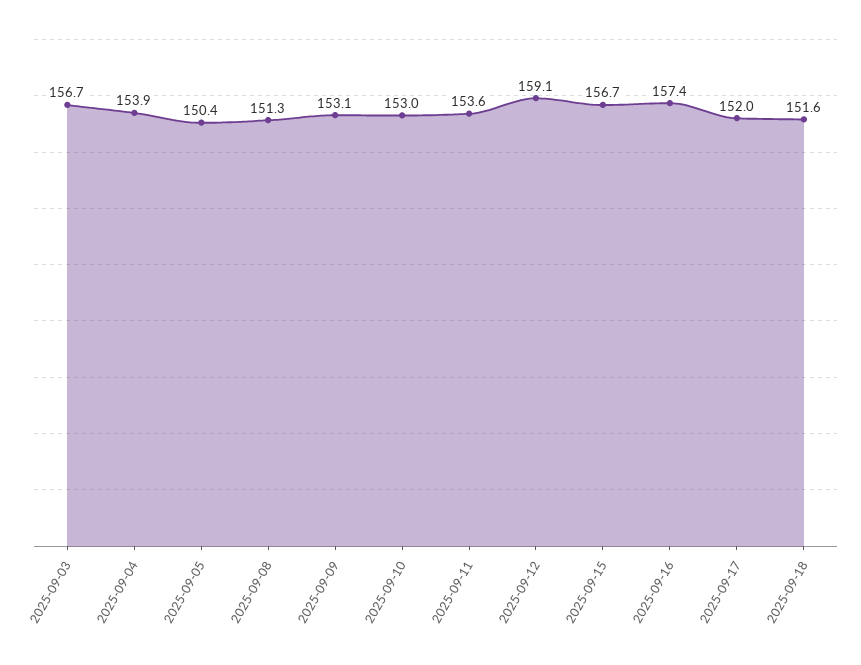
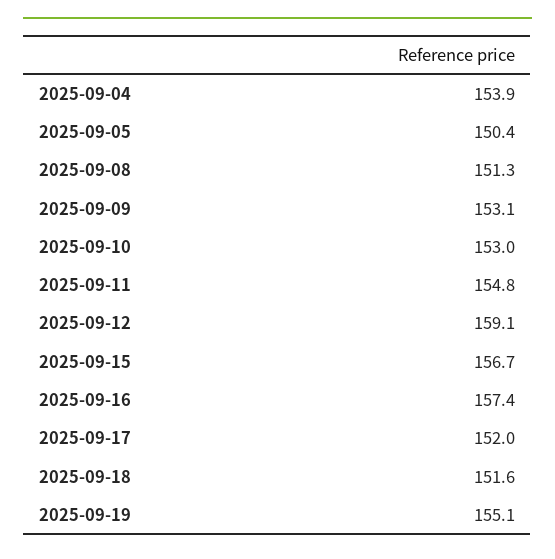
2025-09-03: 156.7 -> none
2025-09-11: 153.6 -> 154.8
2025-09-19: none -> 155.1

